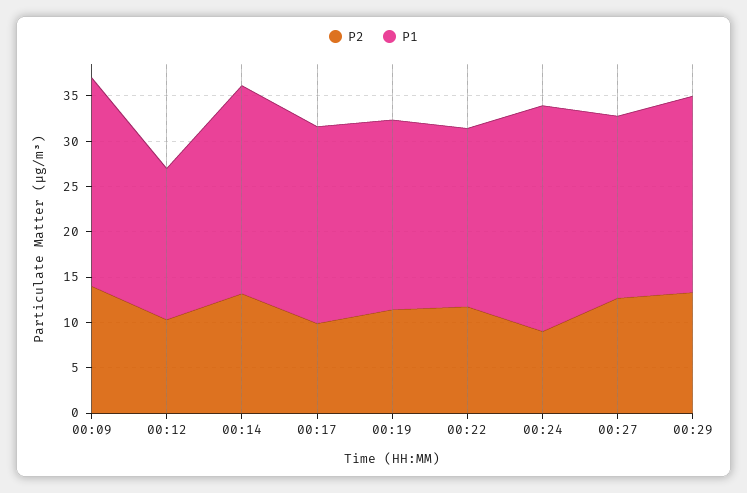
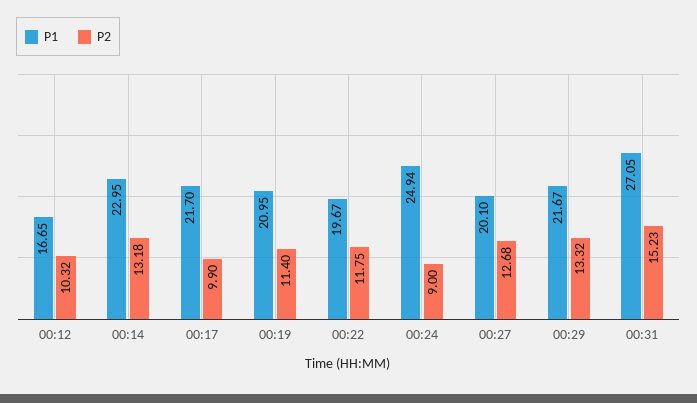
P2, 00:09: 14 -> none
P1, 00:09: 23 -> none
P1, 00:31: none -> 27.05
P2, 00:31: none -> 15.23

